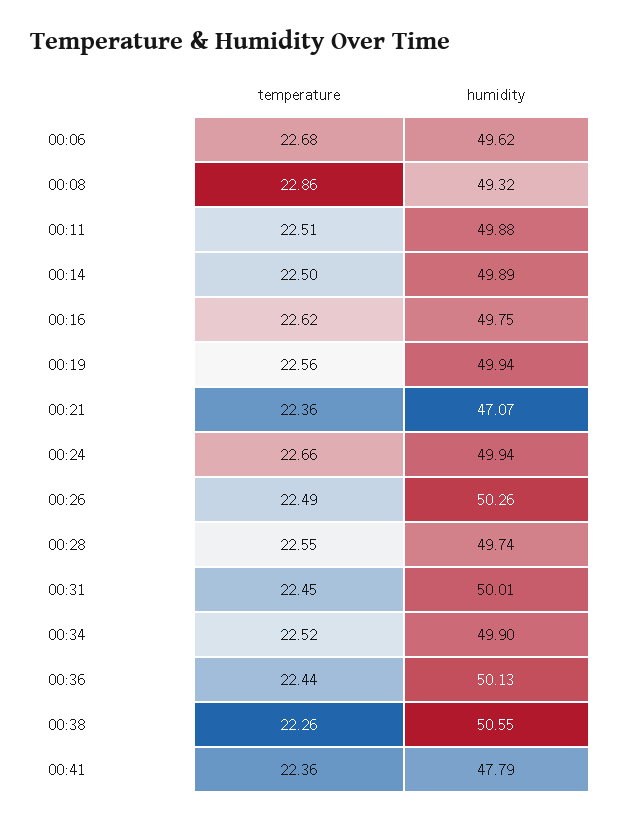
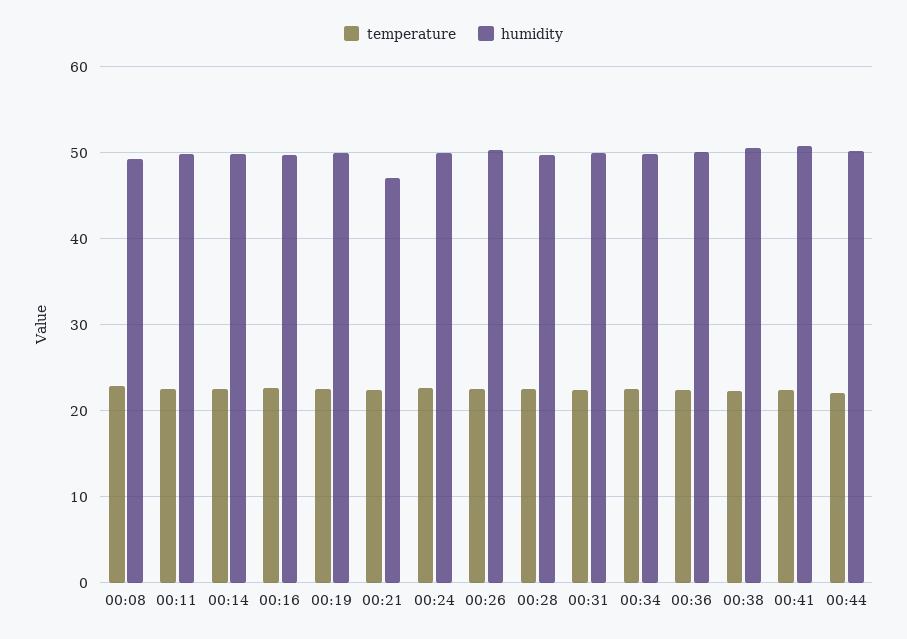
temperature, 00:06: 22.68 -> none
humidity, 00:06: 49.62 -> none
humidity, 00:41: 47.79 -> 51
temperature, 00:44: none -> 22
humidity, 00:44: none -> 50

